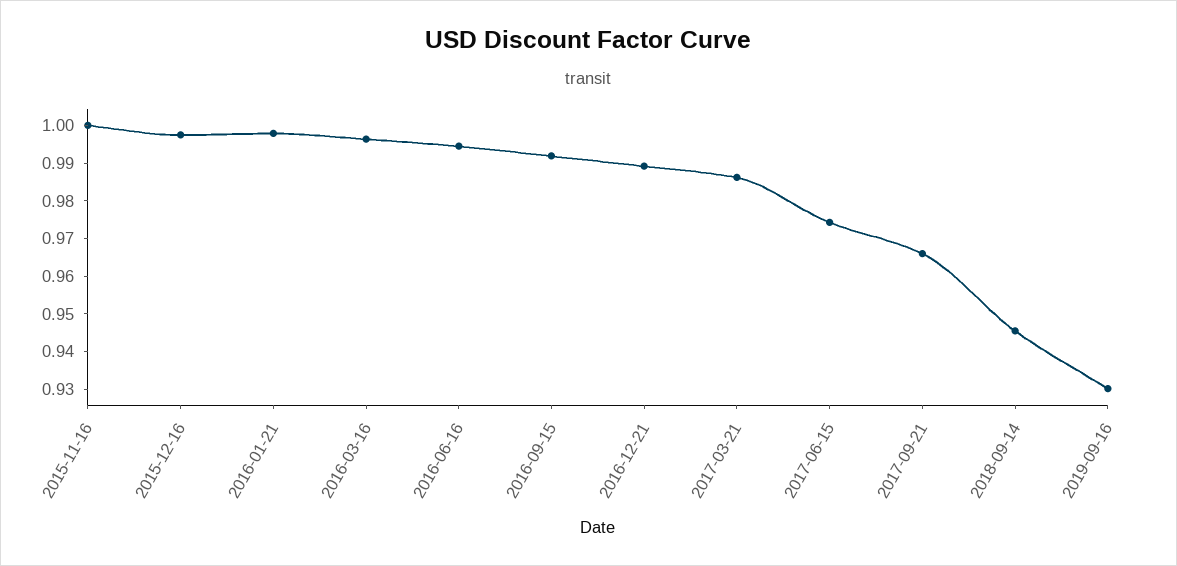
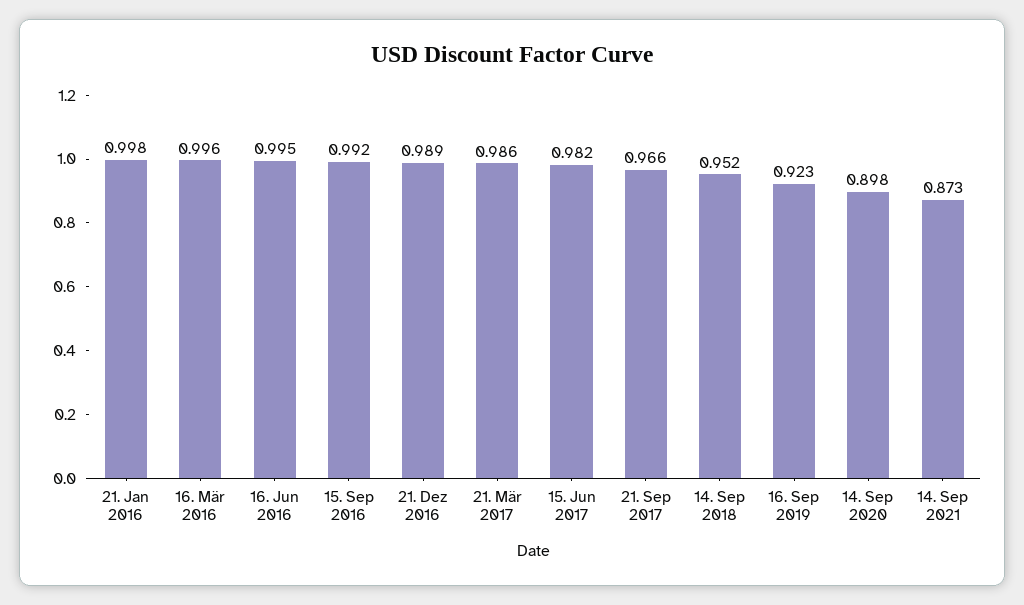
2015-11-16: 1 -> none
2015-12-16: 0.9975 -> none
2017-06-15: 0.975 -> 0.982
2018-09-14: 0.945 -> 0.952
2019-09-16: 0.93 -> 0.923
14. Sep 2020: none -> 0.898
14. Sep 2021: none -> 0.873

